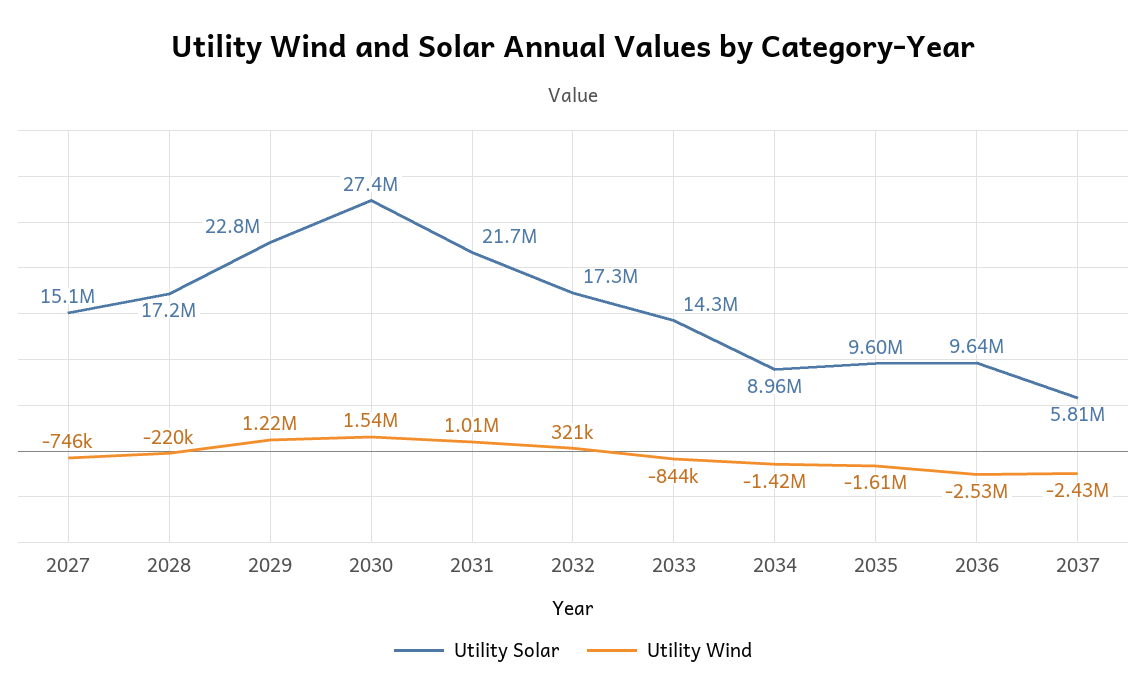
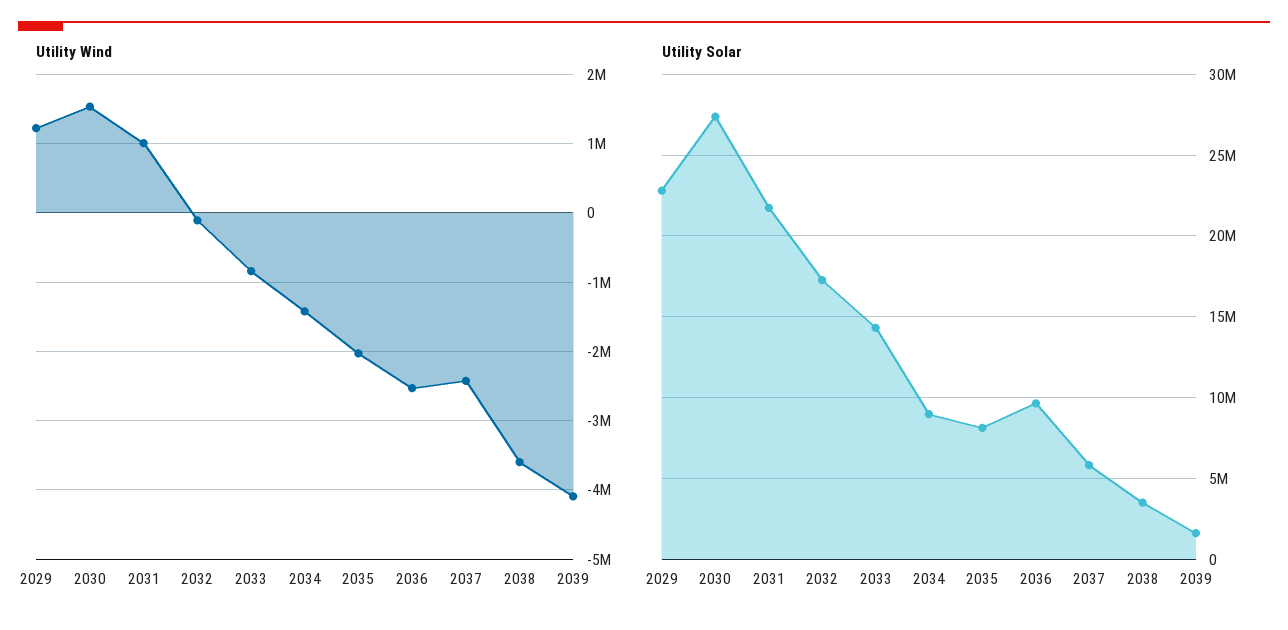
Utility Solar, 2027: 15100000 -> none
Utility Wind, 2027: -746000 -> none
Utility Solar, 2028: 17200000 -> none
Utility Wind, 2028: -220000 -> none
Utility Wind, 2032: 321000 -> -100000
Utility Solar, 2035: 9600000 -> 8000000
Utility Wind, 2035: -1610000 -> -2000000
Utility Wind, 2038: none -> -3600000
Utility Wind, 2039: none -> -4100000
Utility Solar, 2038: none -> 3500000
Utility Solar, 2039: none -> 1500000

